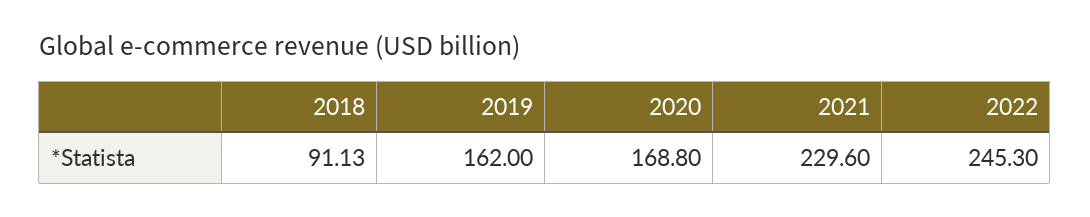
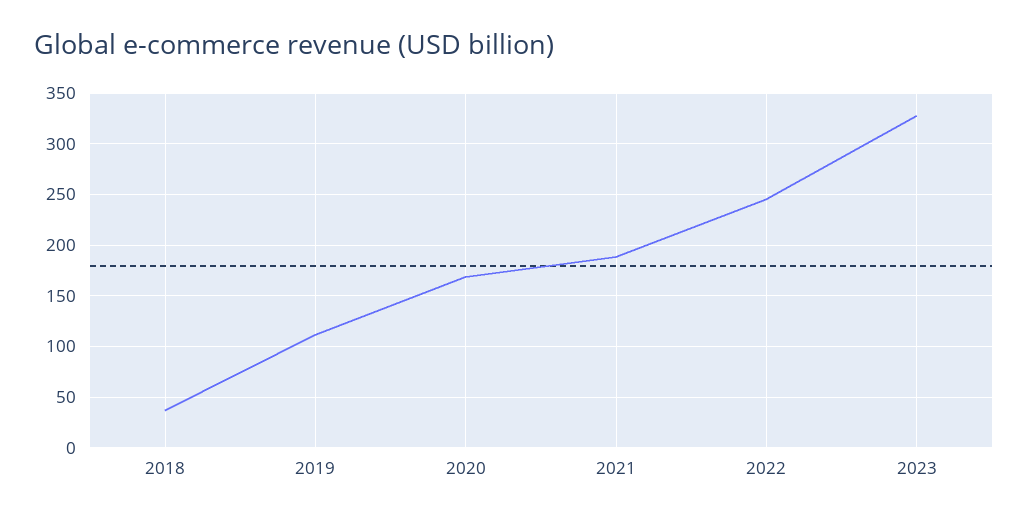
2018: 91.13 -> 40
2019: 162 -> 110
2021: 229.6 -> 190
2023: none -> 330

